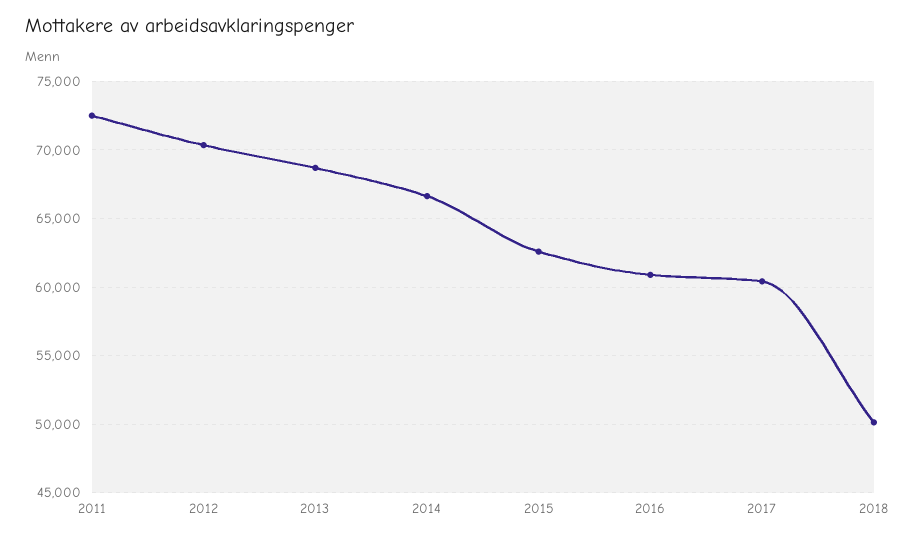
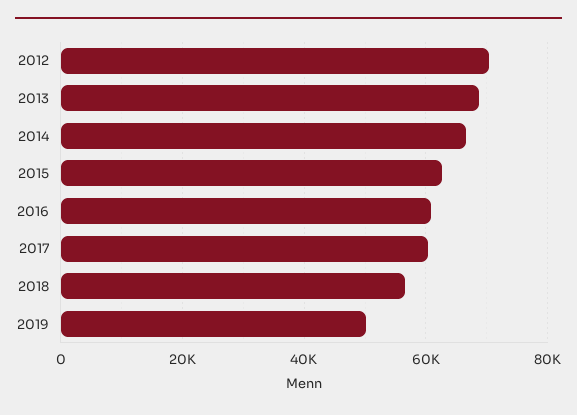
2011: 72500 -> none
2018: 50000 -> 56000
2019: none -> 50000

